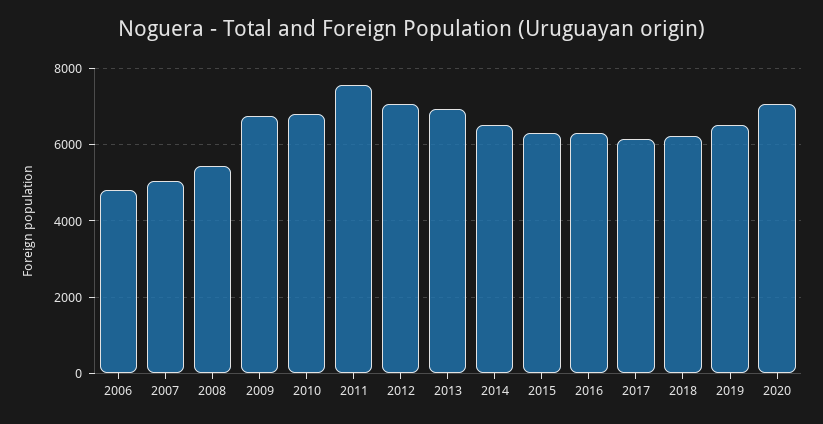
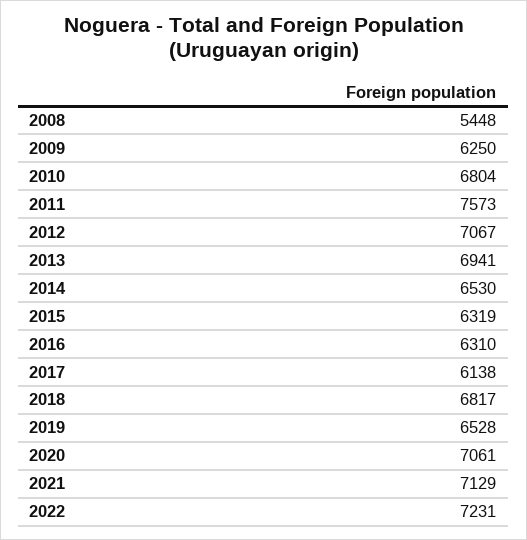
2006: 4800 -> none
2007: 5000 -> none
2009: 6800 -> 6250
2018: 6200 -> 6817
2021: none -> 7129
2022: none -> 7231

